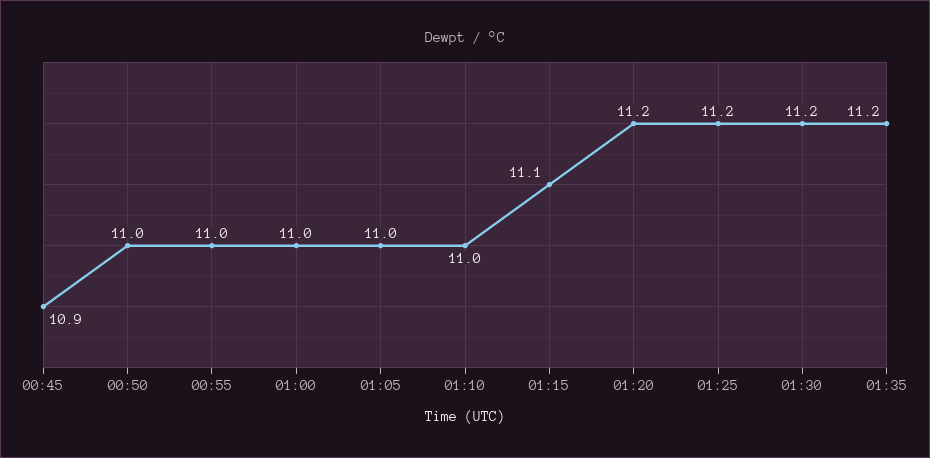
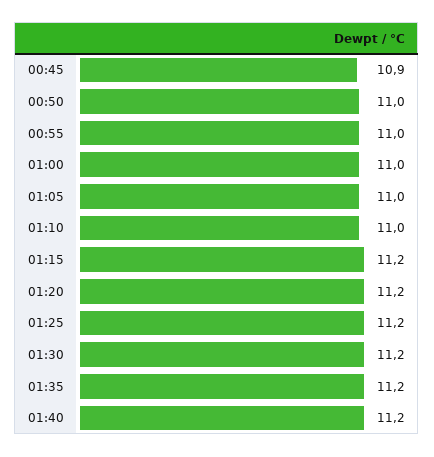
01:15: 11.1 -> 11.2
01:40: none -> 11.2

